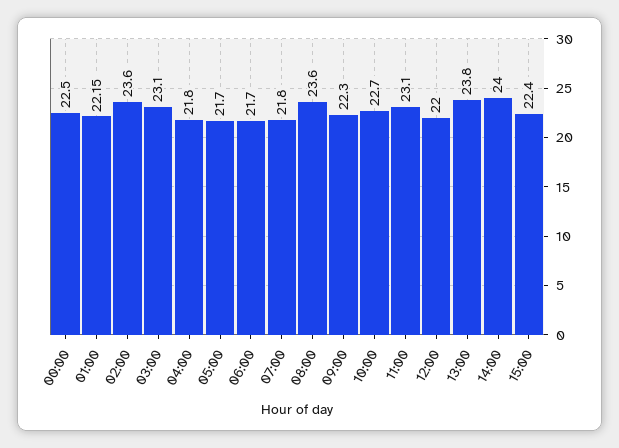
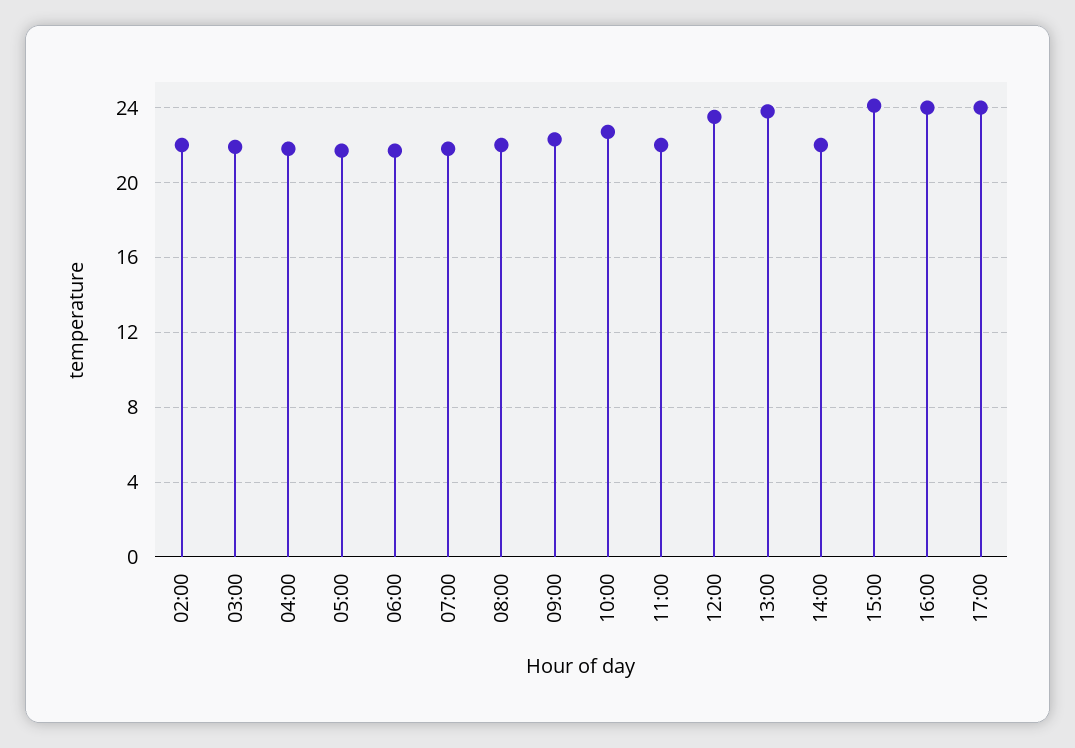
00:00: 22.5 -> none
01:00: 22.15 -> none
02:00: 23.6 -> 22
03:00: 23.1 -> 22
08:00: 23.6 -> 22
11:00: 23.1 -> 22
12:00: 22 -> 23.5
14:00: 24 -> 22
15:00: 22.4 -> 24
16:00: none -> 24
17:00: none -> 24

